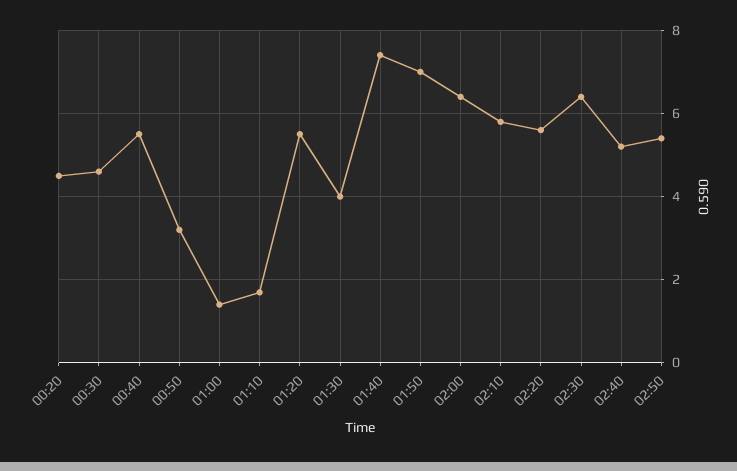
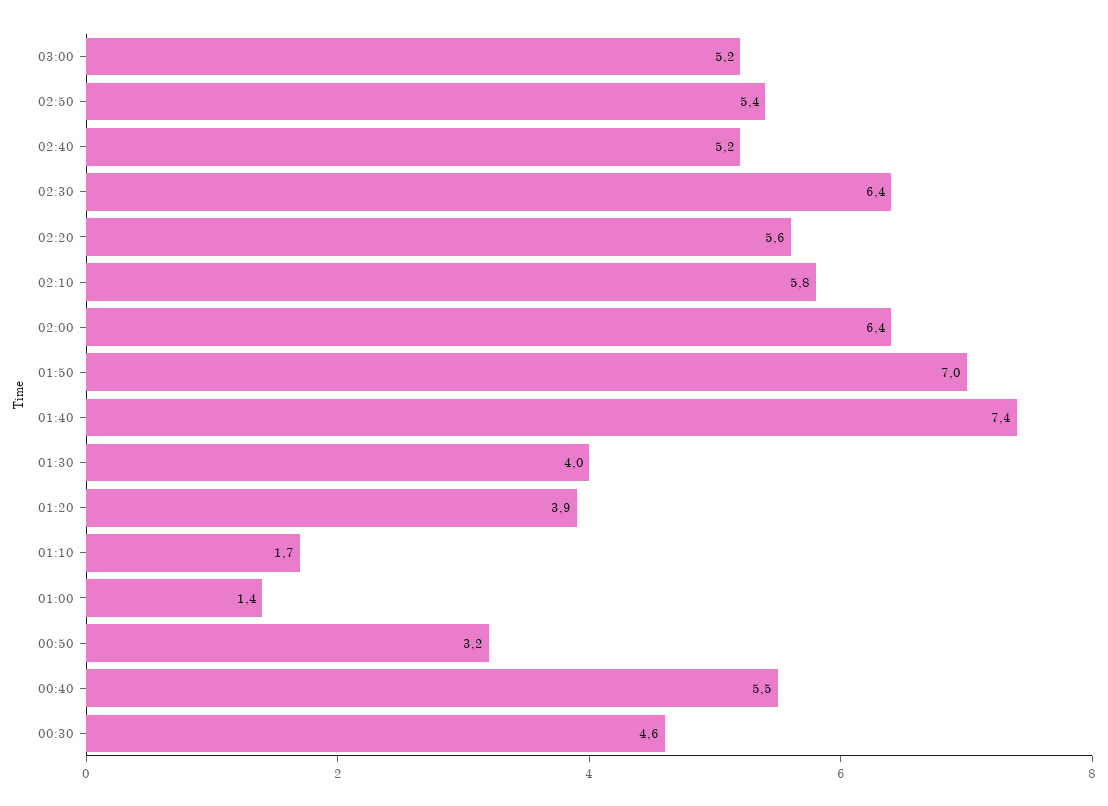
00:20: 4.5 -> none
01:20: 5.5 -> 3.9
03:00: none -> 5.2

